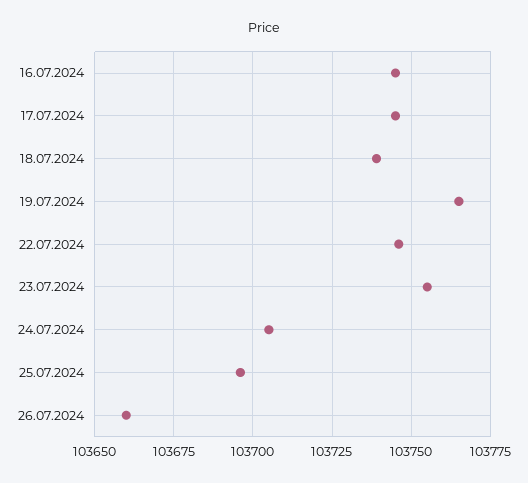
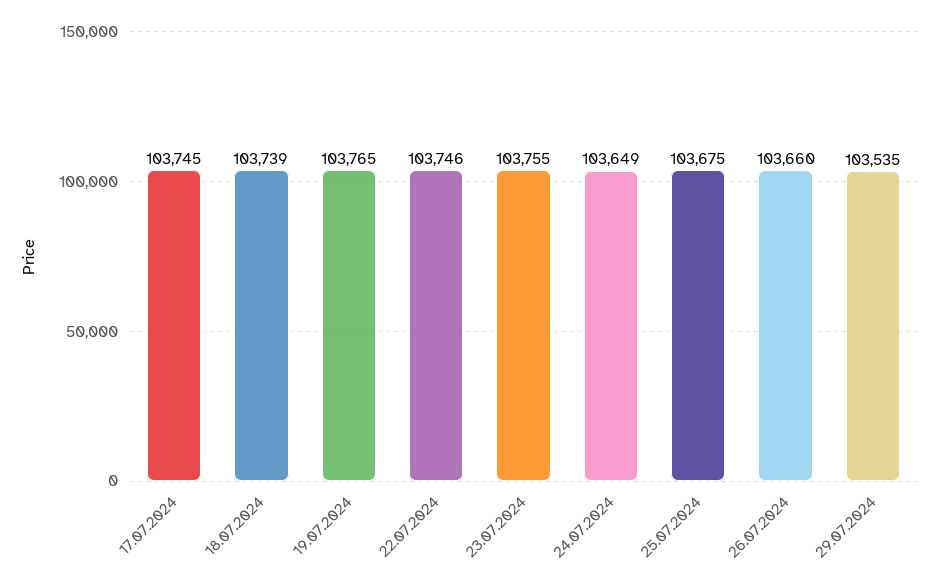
16.07.2024: 103745 -> none
24.07.2024: 103705 -> 103649
25.07.2024: 103695 -> 103675
29.07.2024: none -> 103535

